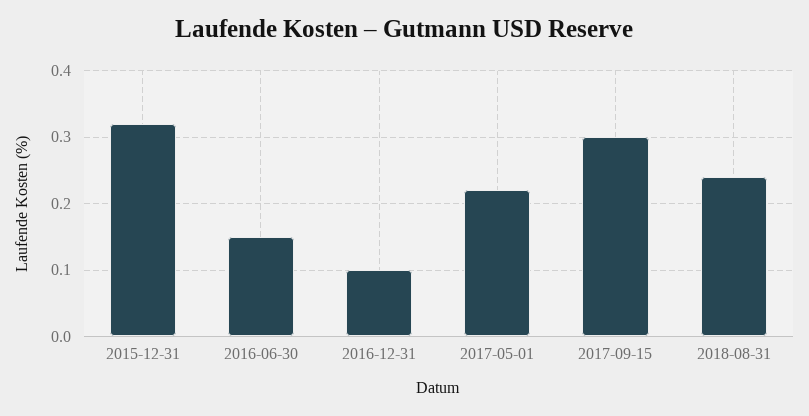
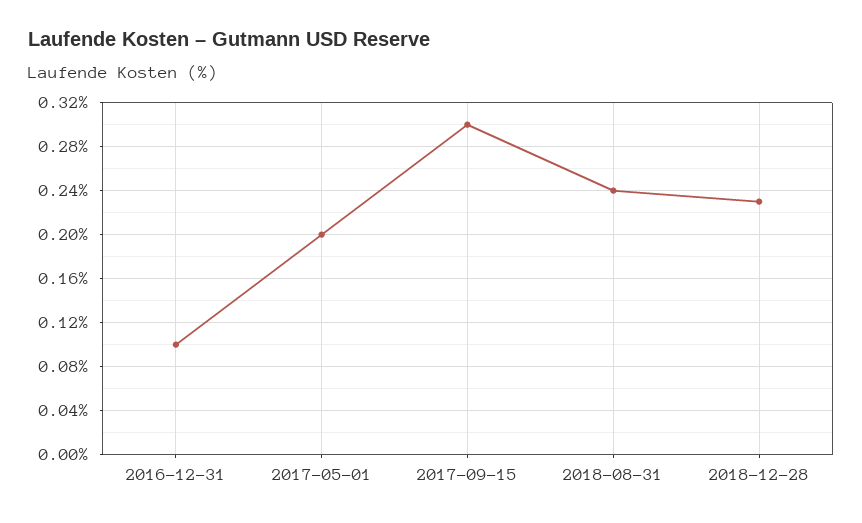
2015-12-31: 0.32 -> none
2016-06-30: 0.15 -> none
2017-05-01: 0.22 -> 0.2
2018-12-28: none -> 0.23

